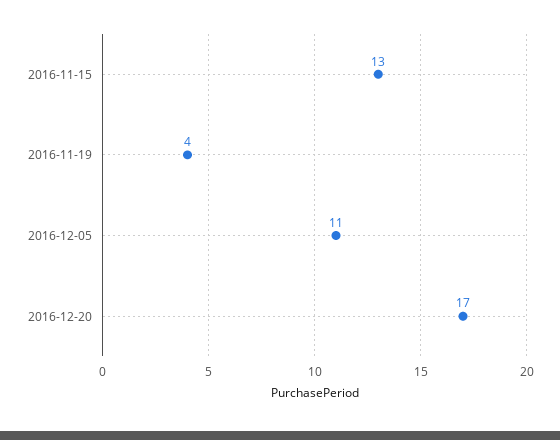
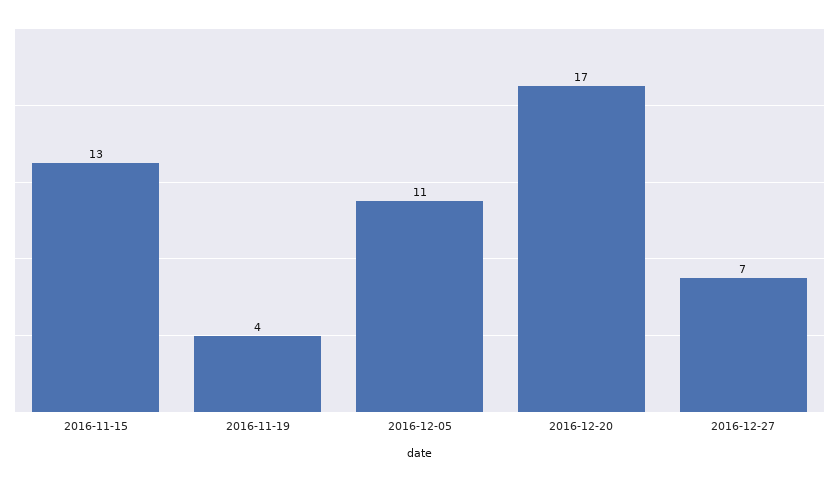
2016-12-27: none -> 7

